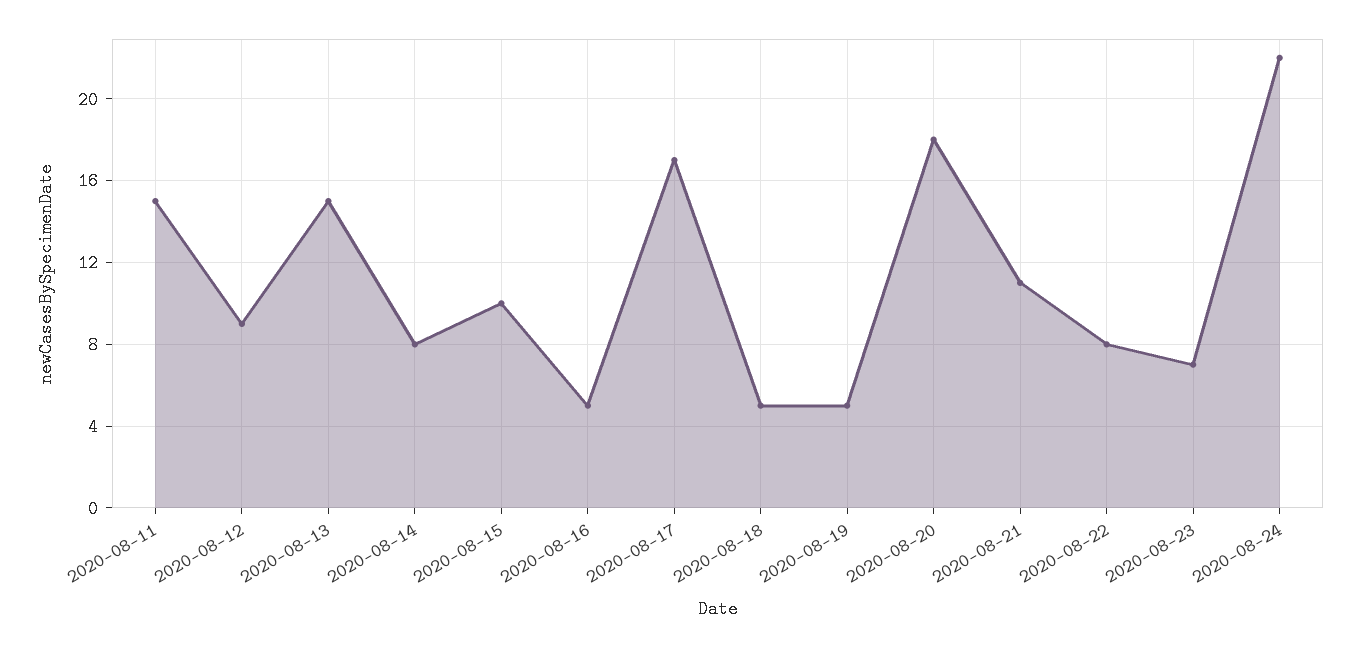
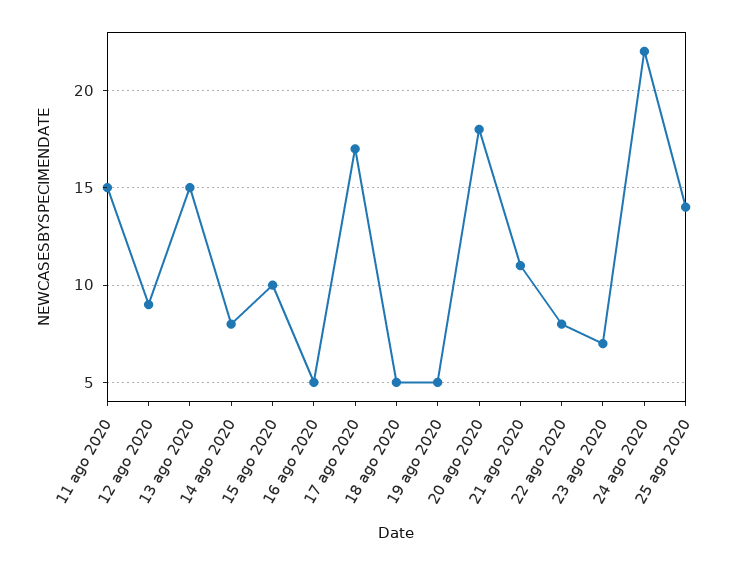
25 ago 2020: none -> 14

